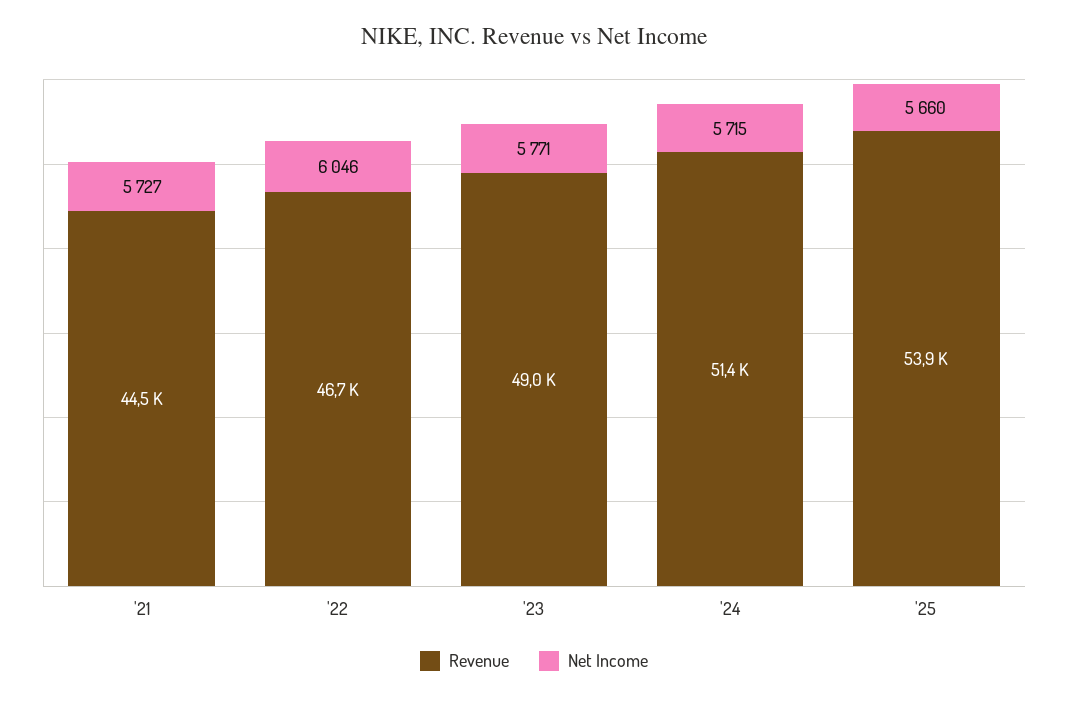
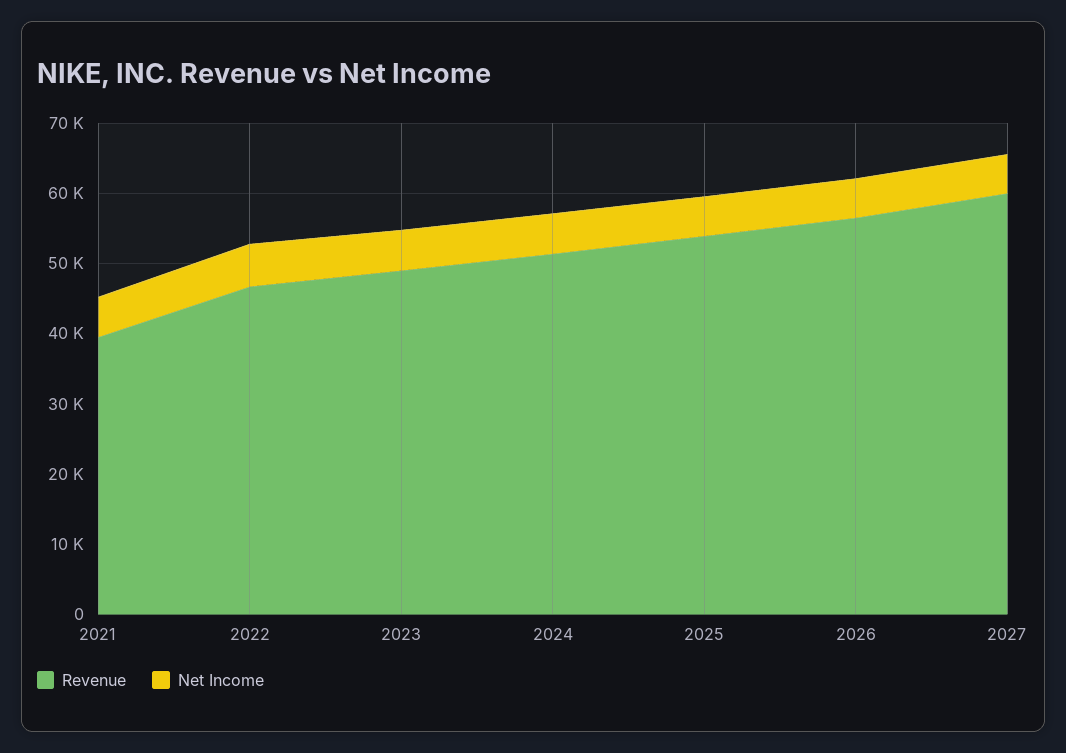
Revenue, '21: 44500 -> 40000
Revenue, 2026: none -> 56000
Net Income, 2026: none -> 6000
Revenue, 2027: none -> 60000
Net Income, 2027: none -> 6000

